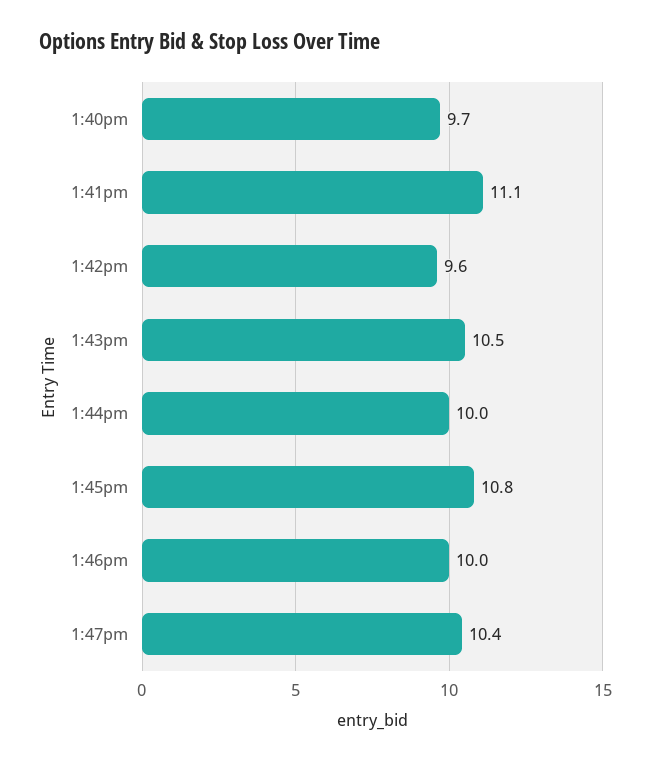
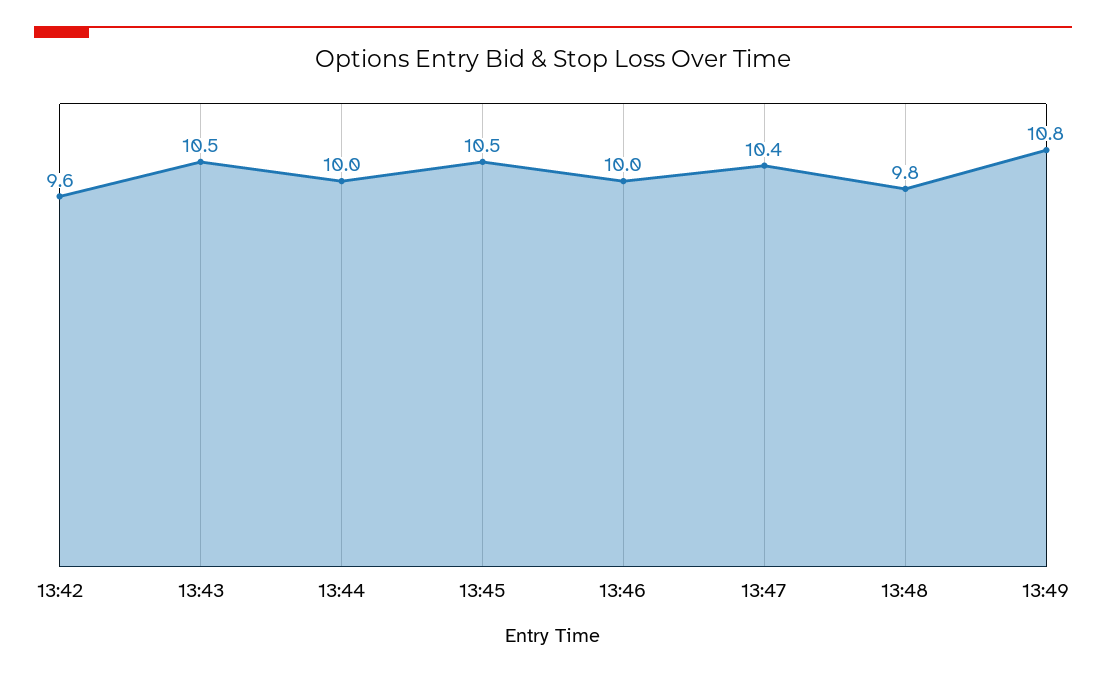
1:40pm: 9.7 -> none
1:41pm: 11.1 -> none
1:45pm: 10.8 -> 10.5
13:48: none -> 9.8
13:49: none -> 10.8

